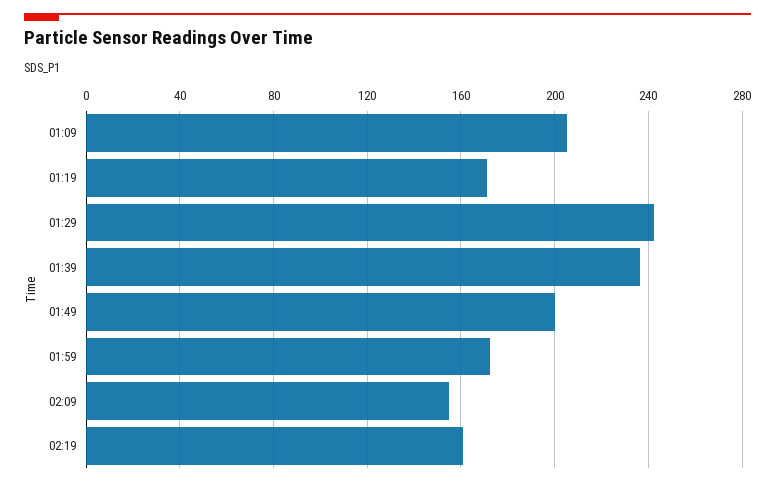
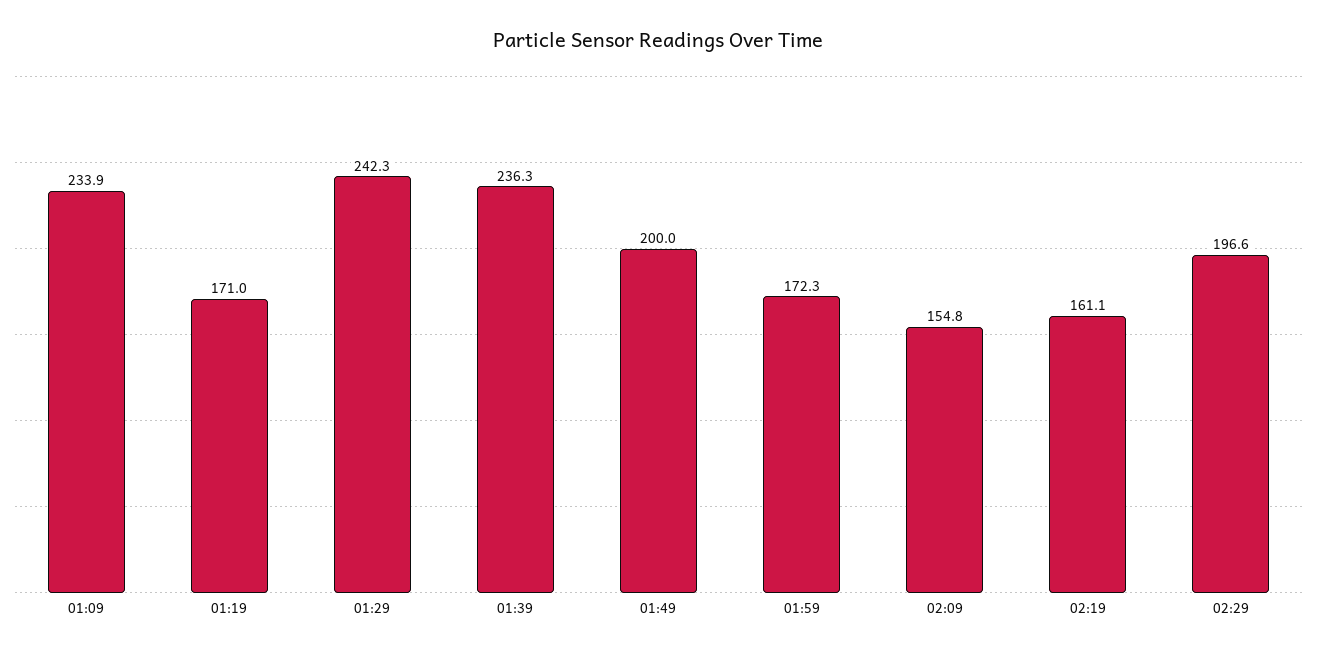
01:09: 205 -> 233.9
02:29: none -> 196.6

